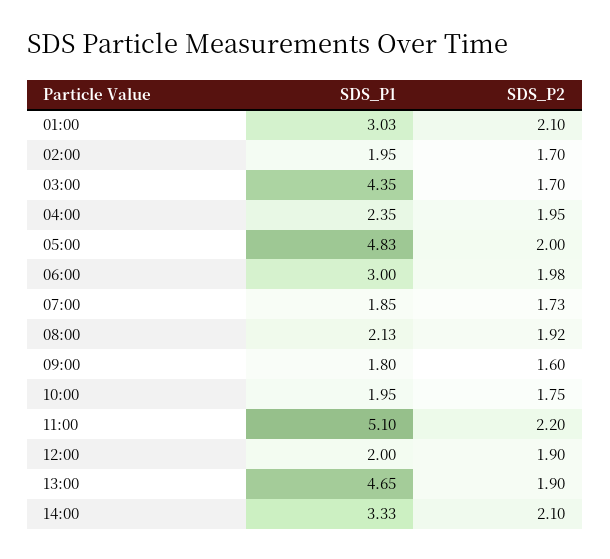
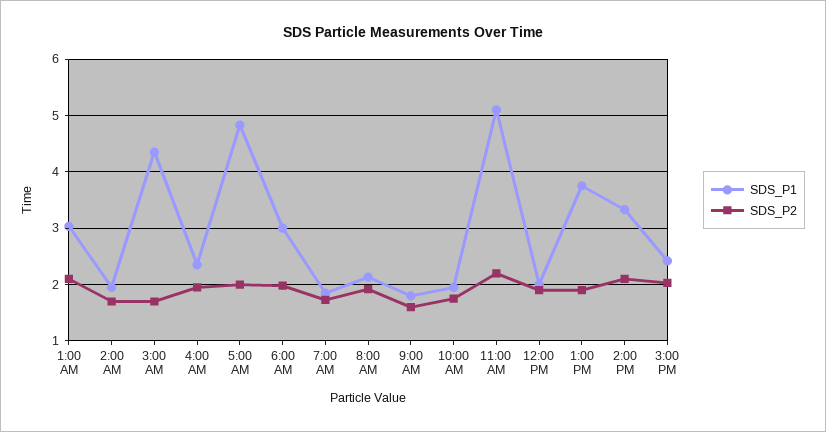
SDS_P1, 13:00: 4.65 -> 3.8
SDS_P1, 3:00 PM: none -> 2.4
SDS_P2, 3:00 PM: none -> 2

